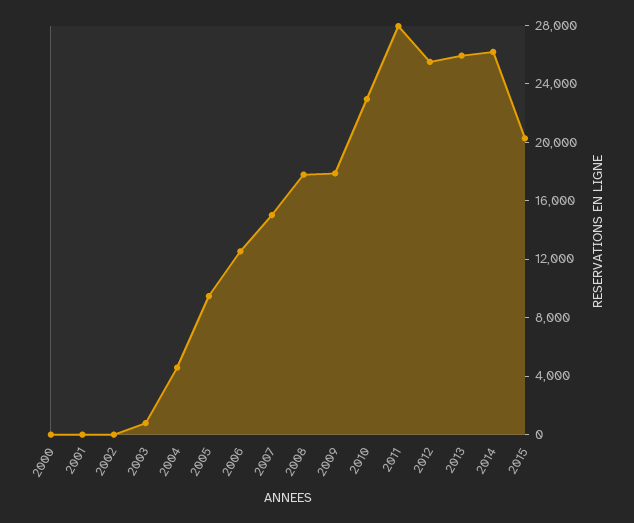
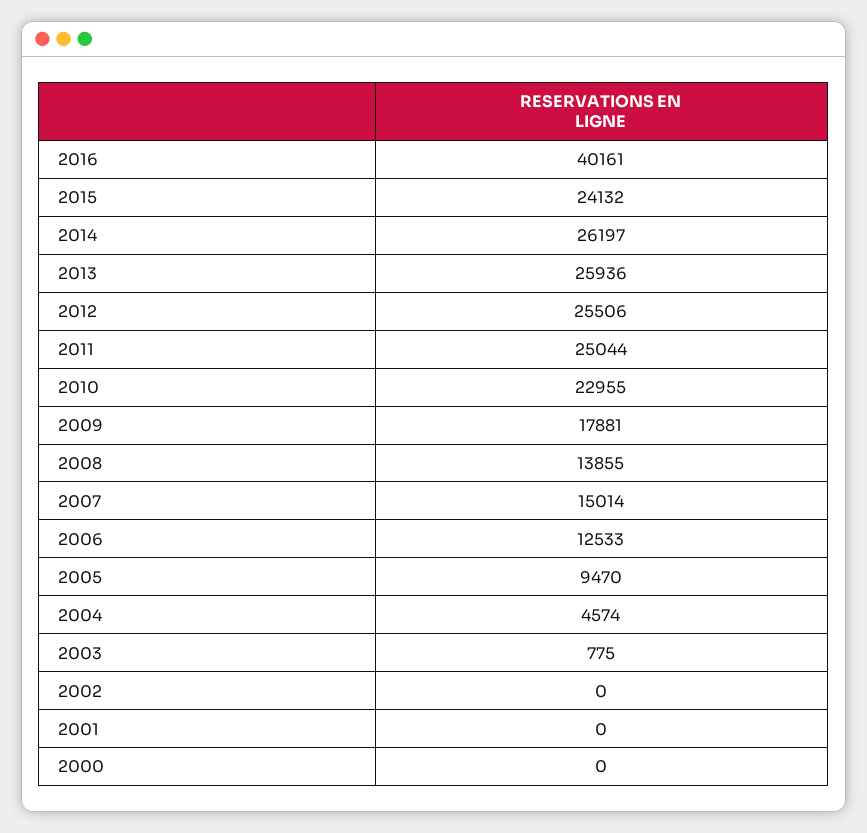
2008: 18000 -> 13855
2011: 28000 -> 25044
2015: 20000 -> 24132
2016: none -> 40161

